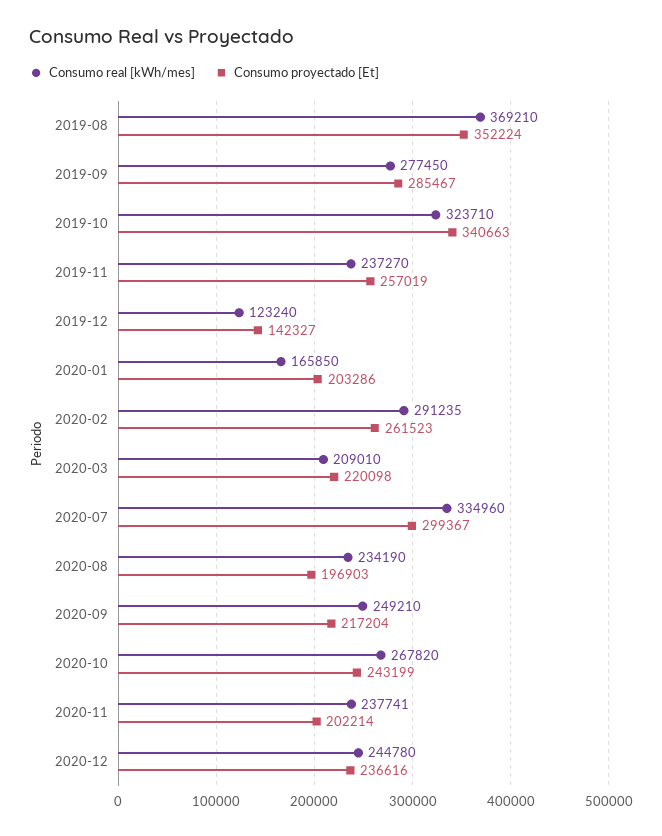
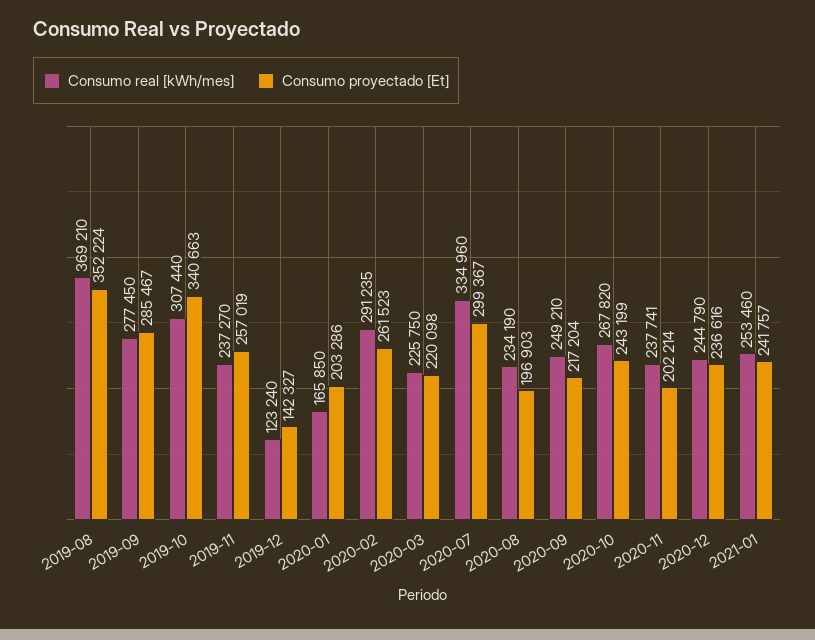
Consumo real [kWh/mes], 2019-10: 323710 -> 307440
Consumo real [kWh/mes], 2020-03: 209010 -> 225750
Consumo real [kWh/mes], 2020-12: 244780 -> 244790
Consumo real [kWh/mes], 2021-01: none -> 253460
Consumo proyectado [Et], 2021-01: none -> 241757

